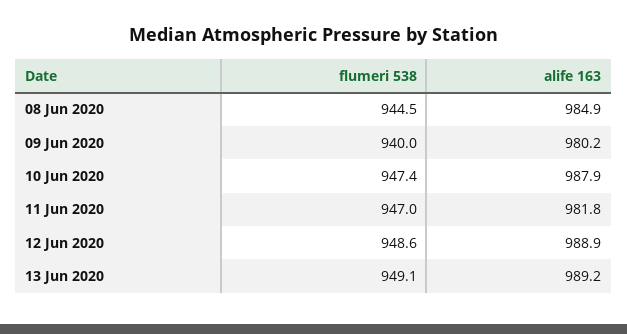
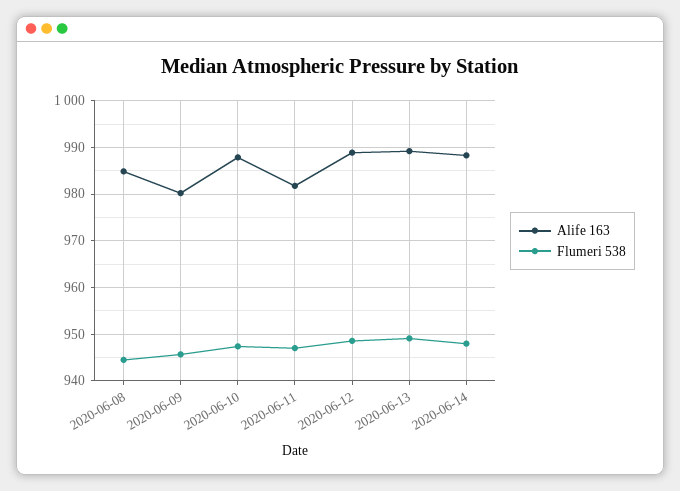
flumeri 538, 09 Jun 2020: 940 -> 946
alife 163, 2020-06-14: none -> 988
flumeri 538, 2020-06-14: none -> 948

